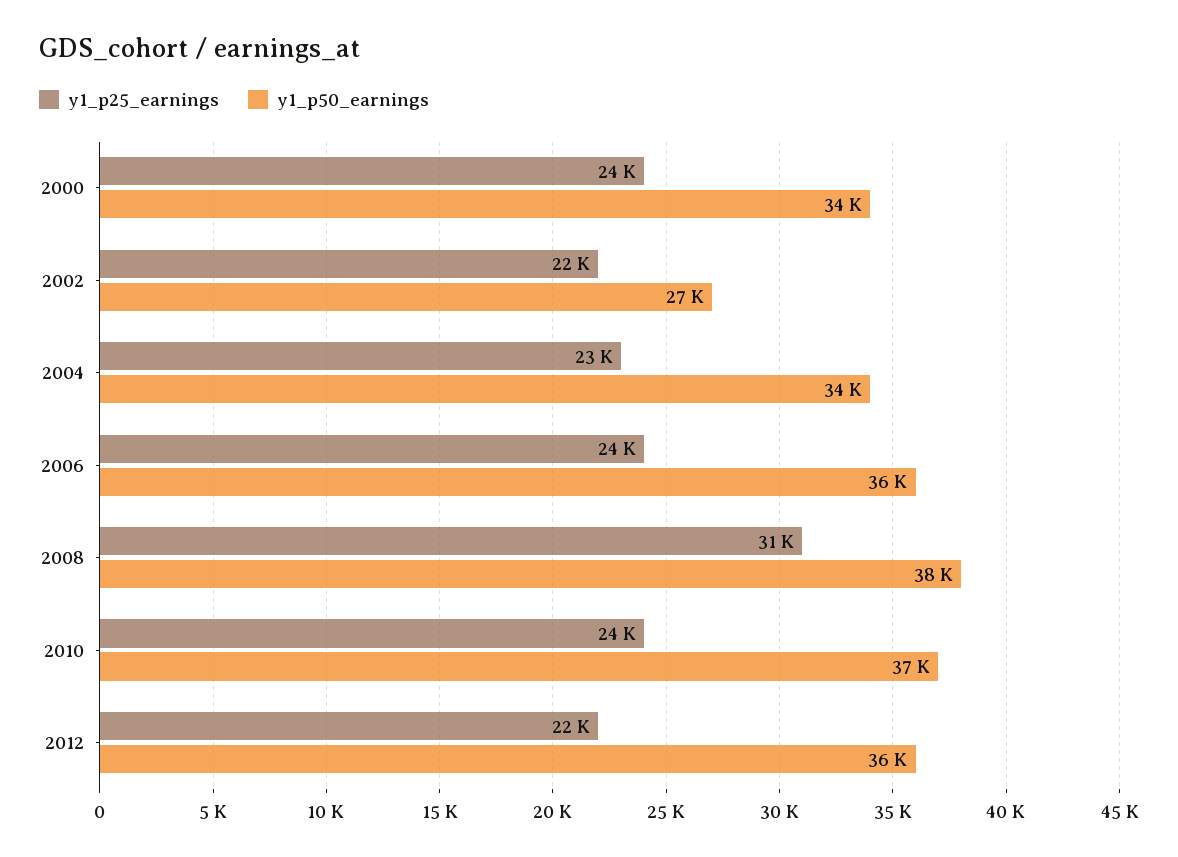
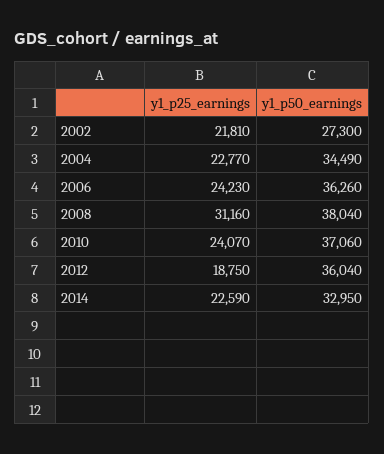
y1_p25_earnings, 2000: 24000 -> none
y1_p50_earnings, 2000: 34000 -> none
y1_p25_earnings, 2012: 22000 -> 18750
y1_p25_earnings, 2014: none -> 22590
y1_p50_earnings, 2014: none -> 32950

